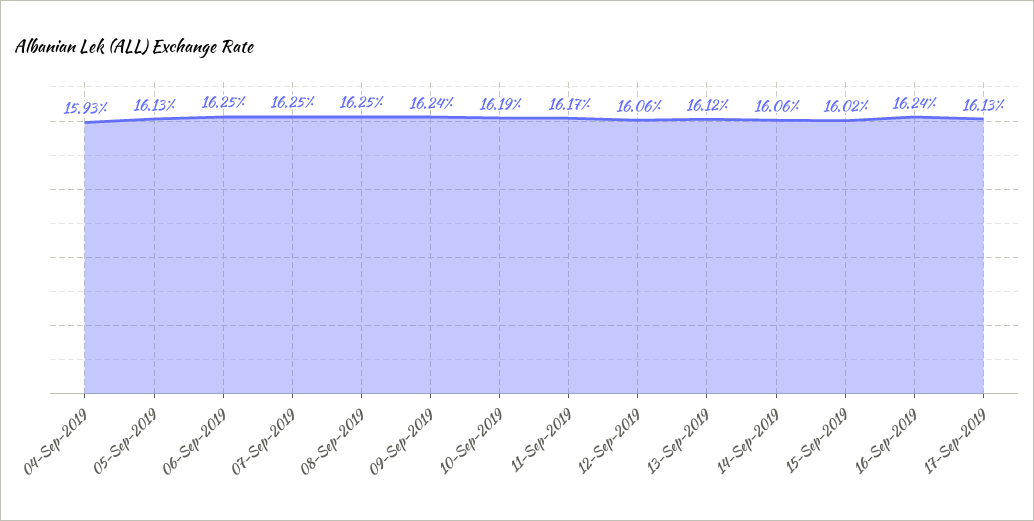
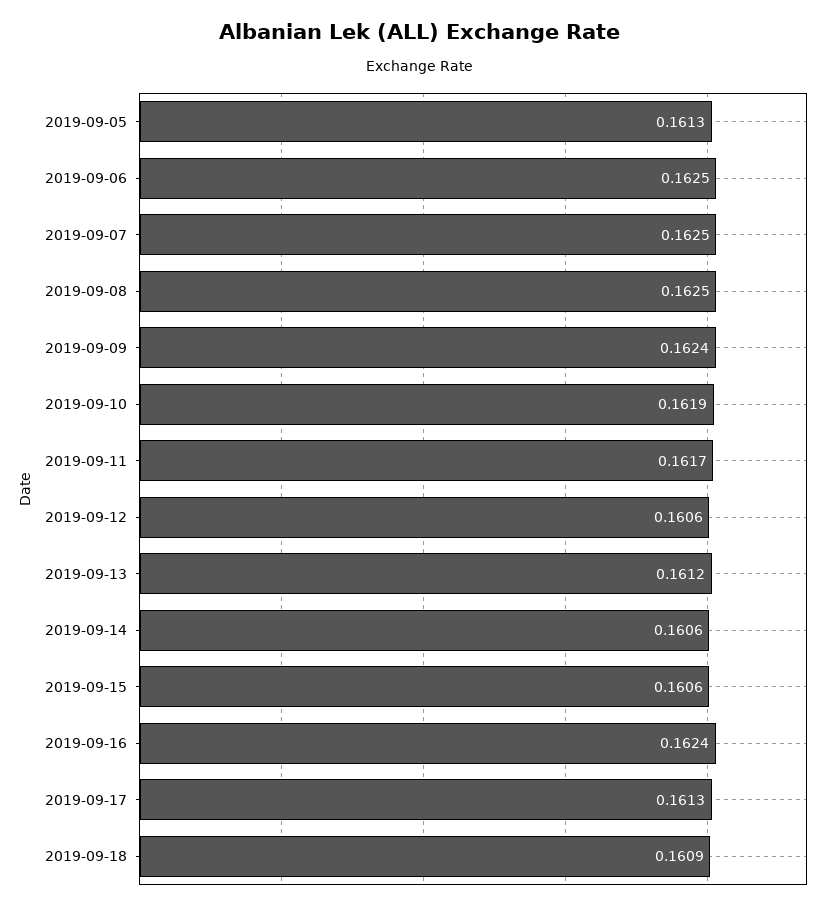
04-Sep-2019: 0.1593 -> none
15-Sep-2019: 0.1602 -> 0.1606
2019-09-18: none -> 0.1609

